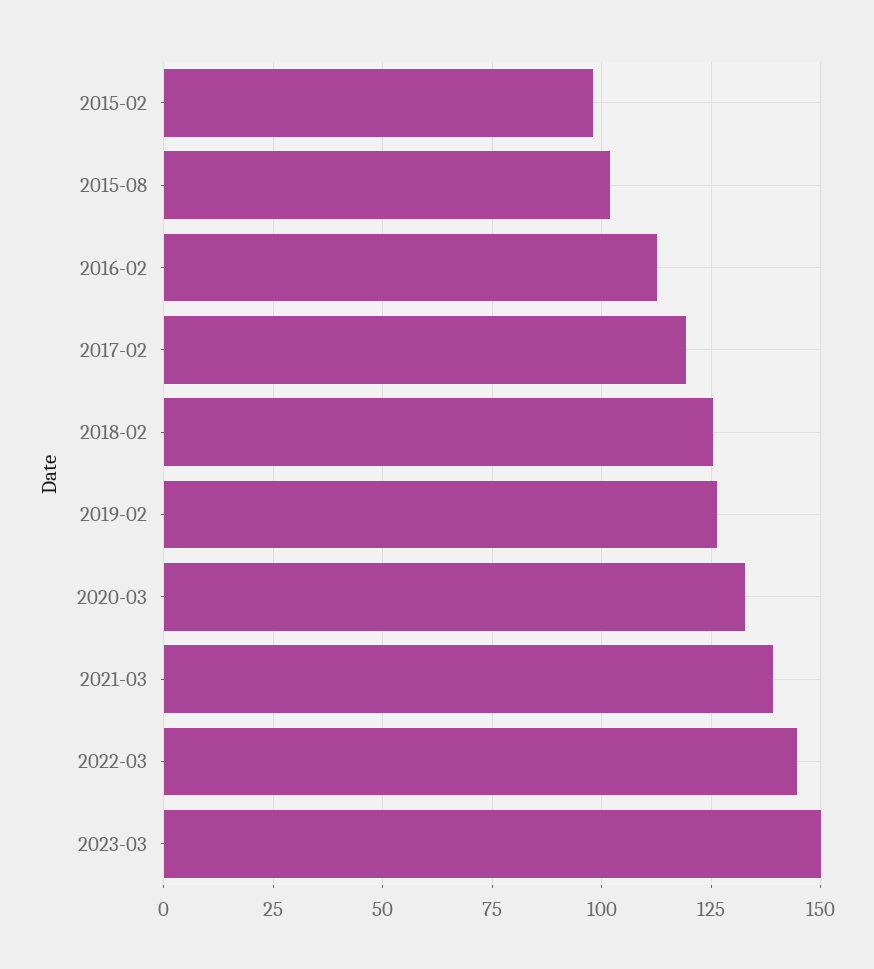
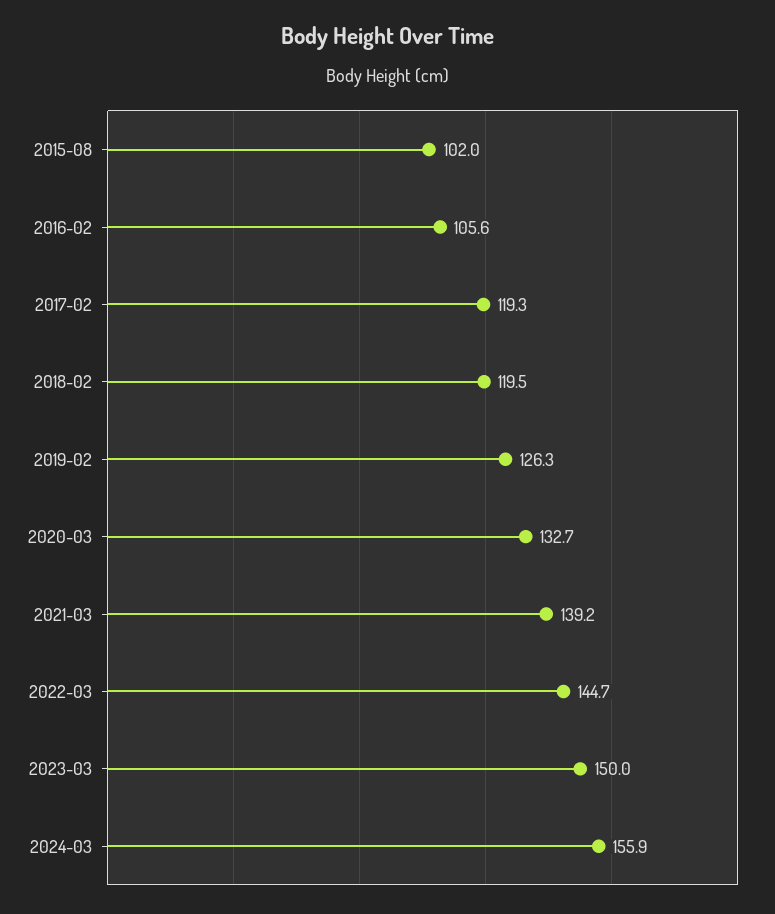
2015-02: 97.5 -> none
2016-02: 112.5 -> 105.6
2018-02: 125 -> 119.5
2024-03: none -> 155.9

